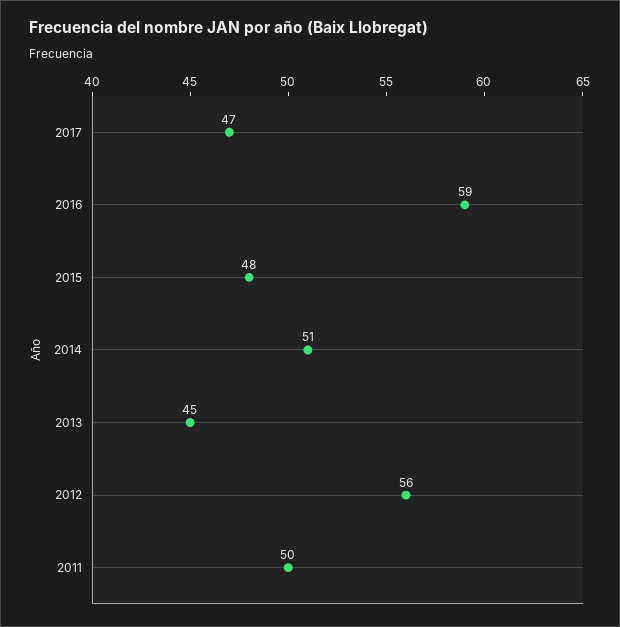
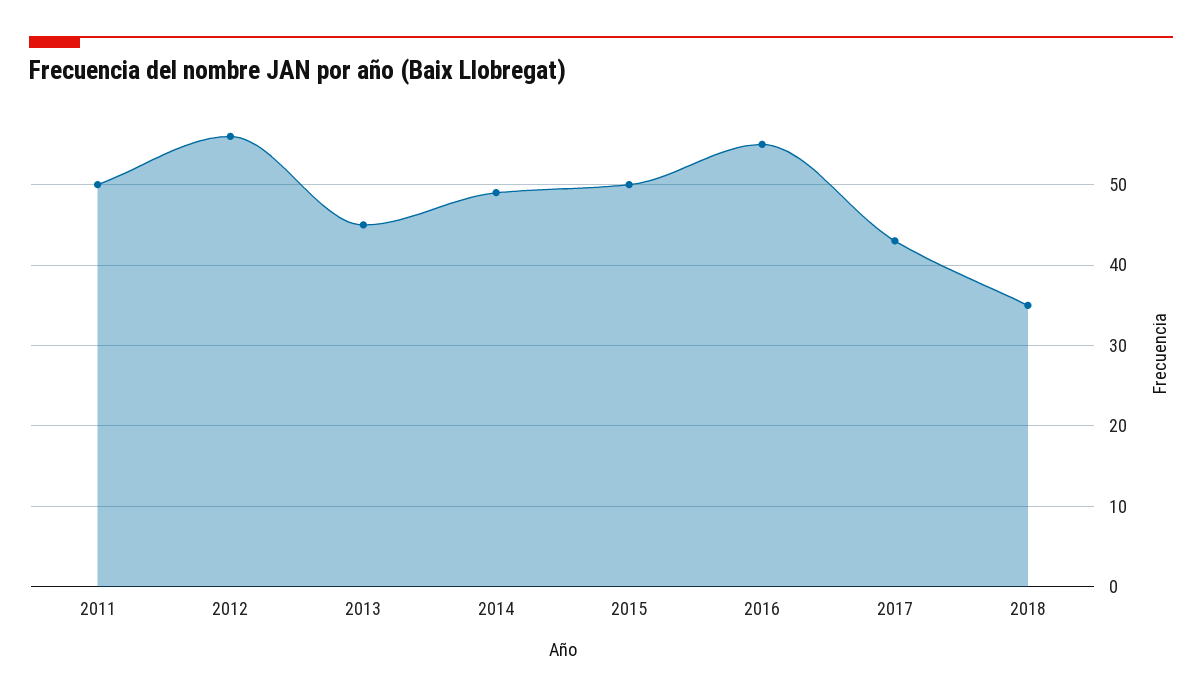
2017: 47 -> 43
2016: 59 -> 55
2015: 48 -> 50
2014: 51 -> 49
2018: none -> 35

